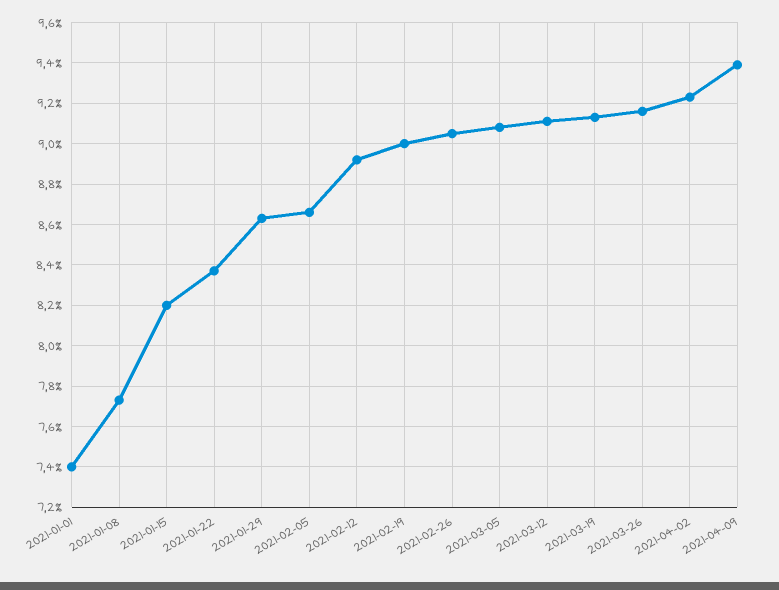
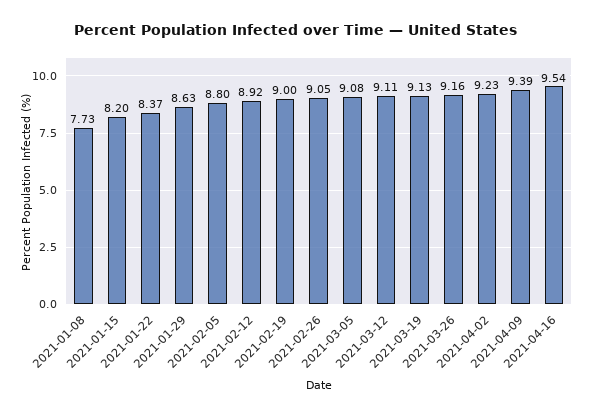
2021-01-01: 7.4 -> none
2021-02-05: 8.65 -> 8.8
2021-04-16: none -> 9.54

